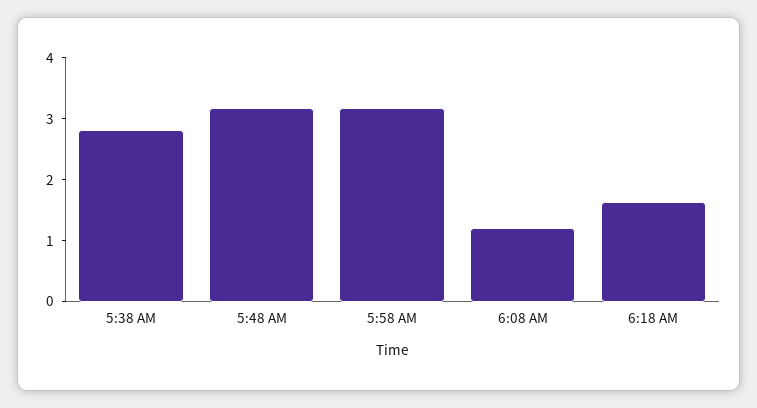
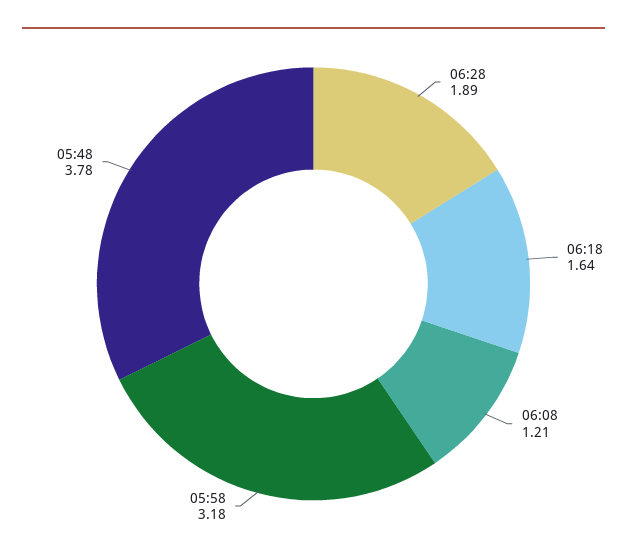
5:38 AM: 2.8 -> none
5:48 AM: 3.2 -> 3.78
06:28: none -> 1.89

